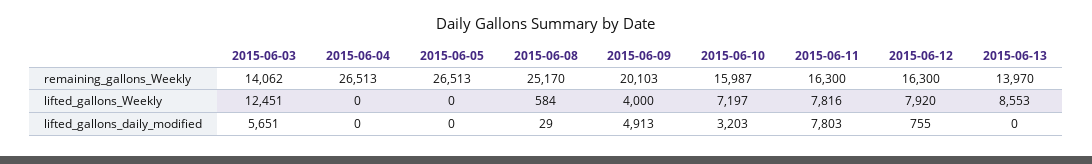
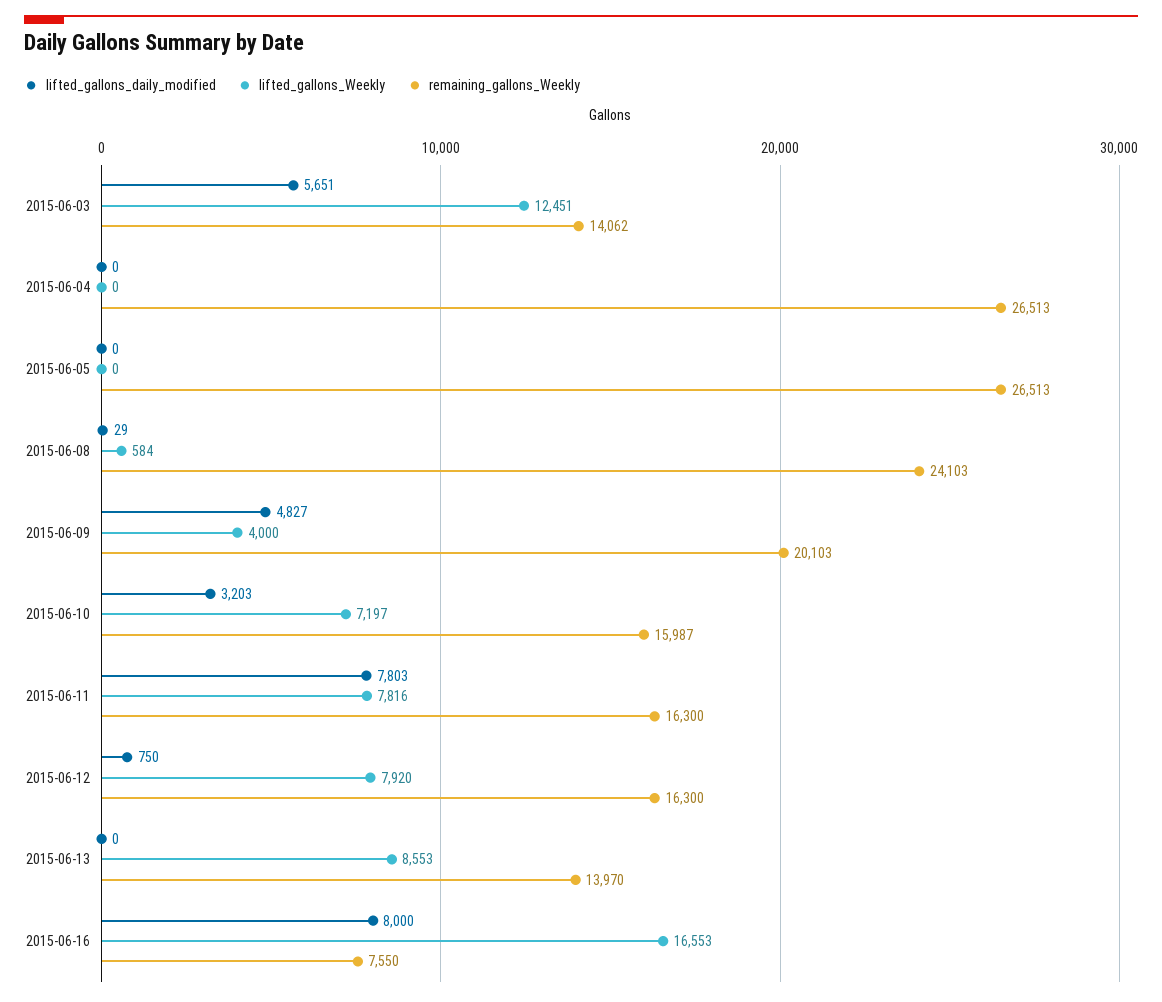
remaining_gallons_Weekly, 2015-06-08: 25170 -> 24103
lifted_gallons_daily_modified, 2015-06-09: 4913 -> 4827
lifted_gallons_daily_modified, 2015-06-12: 755 -> 750
lifted_gallons_daily_modified, 2015-06-16: none -> 8000
lifted_gallons_Weekly, 2015-06-16: none -> 16553
remaining_gallons_Weekly, 2015-06-16: none -> 7550

